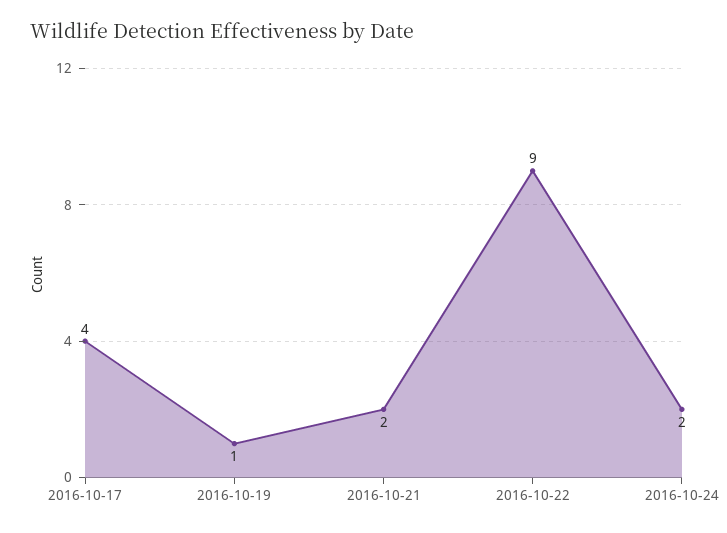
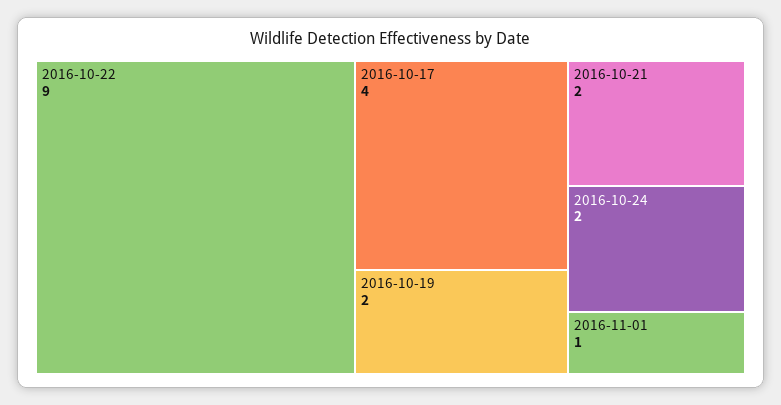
2016-10-19: 1 -> 2
2016-11-01: none -> 1

